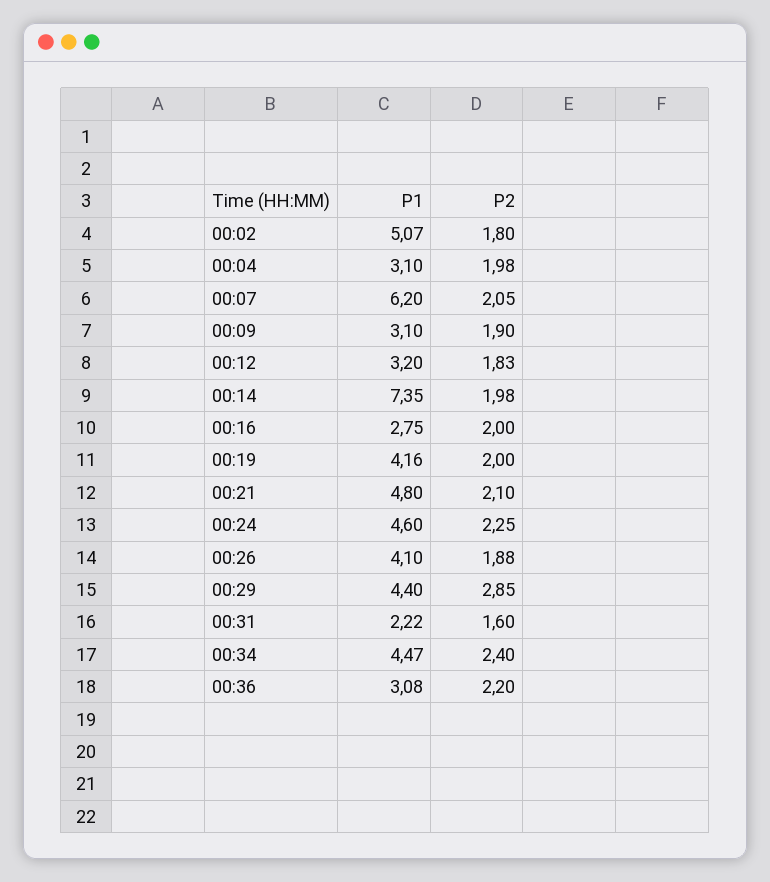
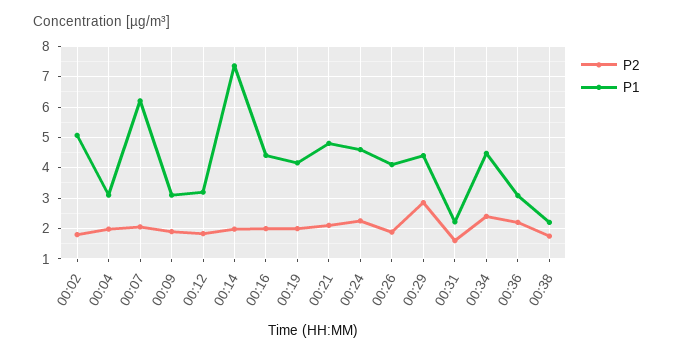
P1, 00:16: 2.75 -> 4.4
P2, 00:38: none -> 1.8
P1, 00:38: none -> 2.2

